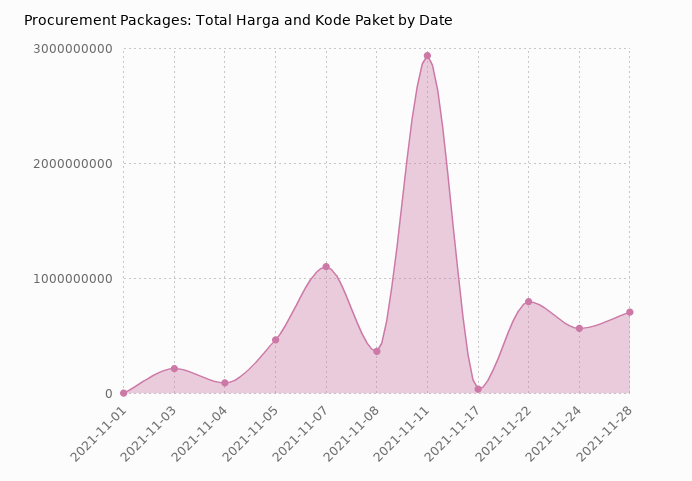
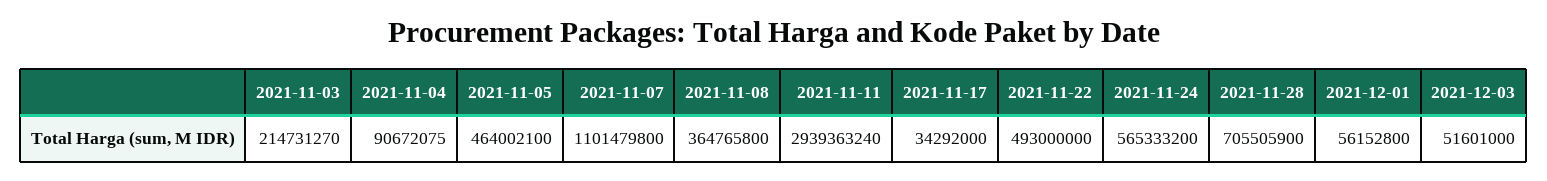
2021-11-01: 0 -> none
2021-11-22: 800000000 -> 493000000
2021-12-01: none -> 56152800
2021-12-03: none -> 51601000

